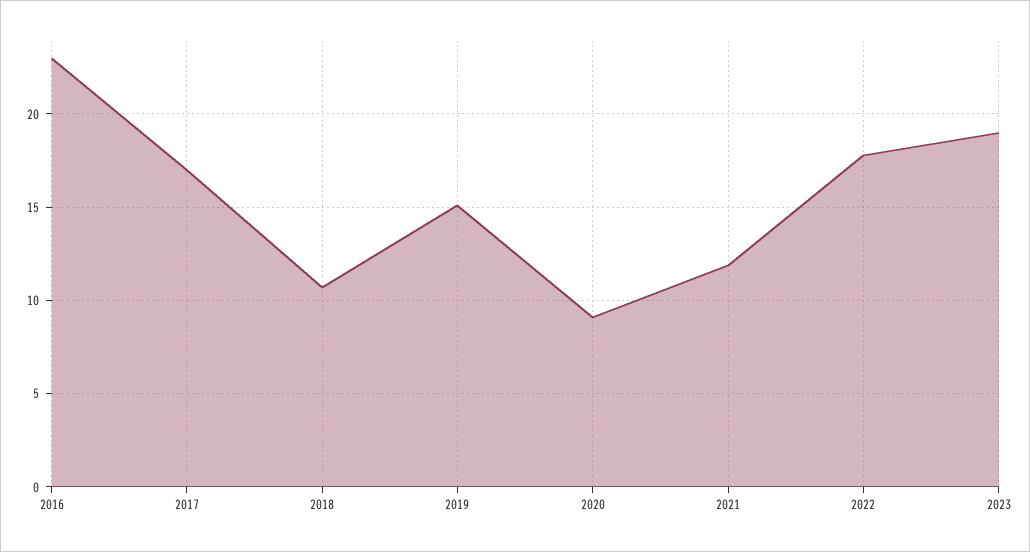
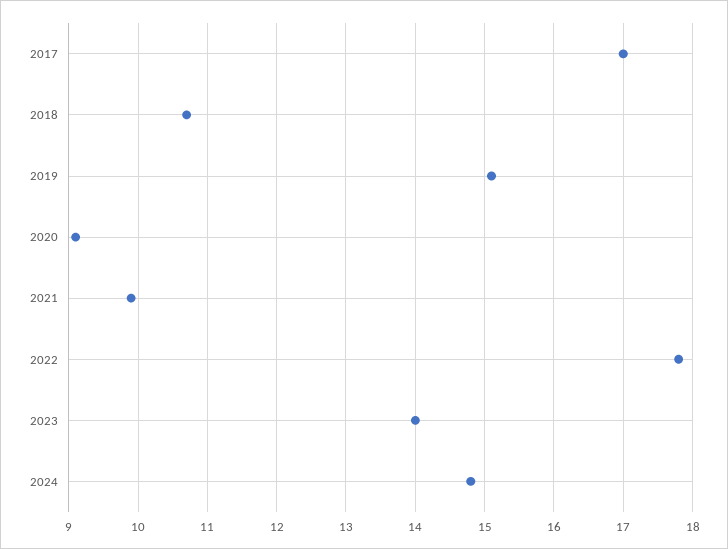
2016: 23 -> none
2021: 12 -> 9.9
2023: 19 -> 14
2024: none -> 14.8

